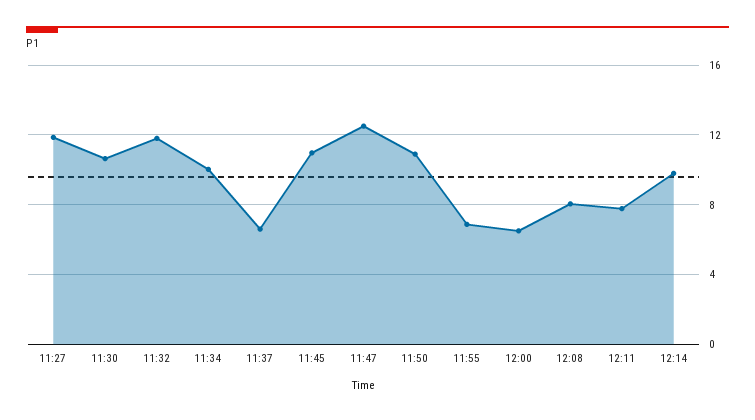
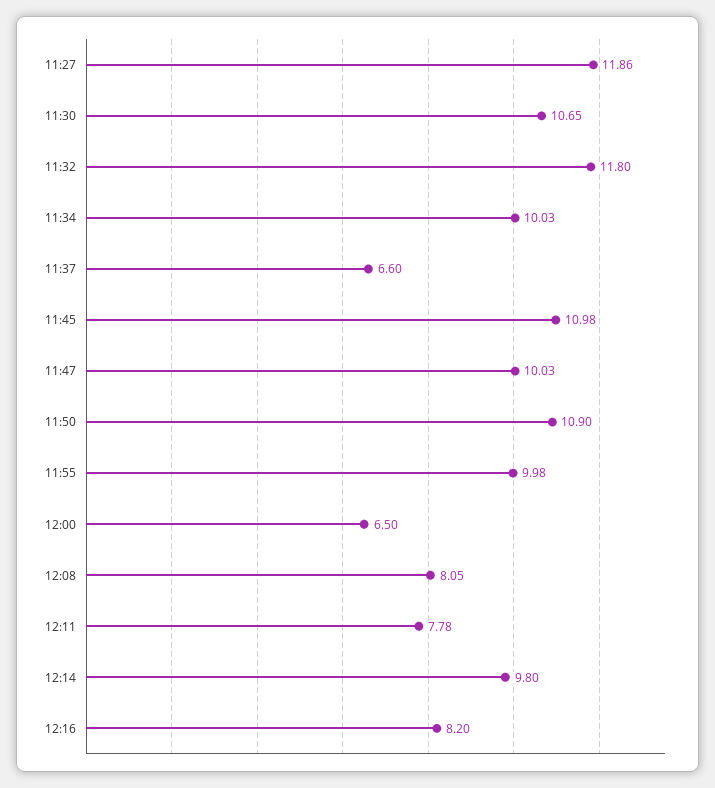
11:47: 12.5 -> 10.03
11:55: 7 -> 9.98
12:16: none -> 8.2

